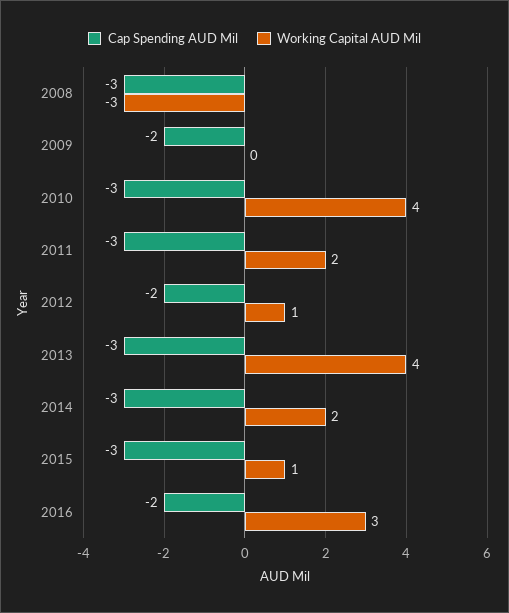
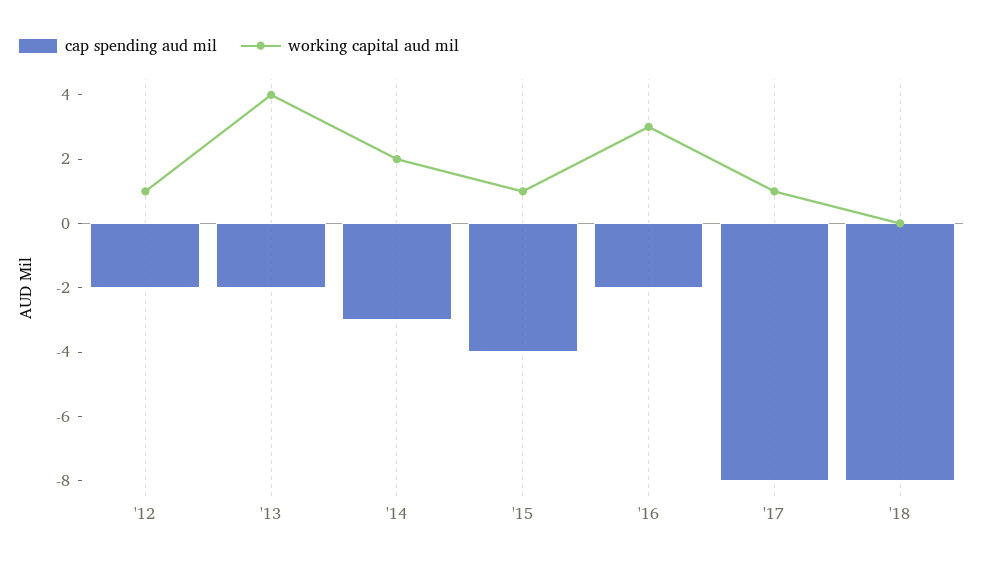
Cap Spending AUD Mil, 2008: -3 -> none
Working Capital AUD Mil, 2008: -3 -> none
Cap Spending AUD Mil, 2009: -2 -> none
Working Capital AUD Mil, 2009: 0 -> none
Cap Spending AUD Mil, 2010: -3 -> none
Working Capital AUD Mil, 2010: 4 -> none
Cap Spending AUD Mil, 2011: -3 -> none
Working Capital AUD Mil, 2011: 2 -> none
Cap Spending AUD Mil, 2013: -3 -> -2
Cap Spending AUD Mil, 2015: -3 -> -4
Cap Spending AUD Mil, '17: none -> -8
Working Capital AUD Mil, '17: none -> 1
Cap Spending AUD Mil, '18: none -> -8
Working Capital AUD Mil, '18: none -> 0

